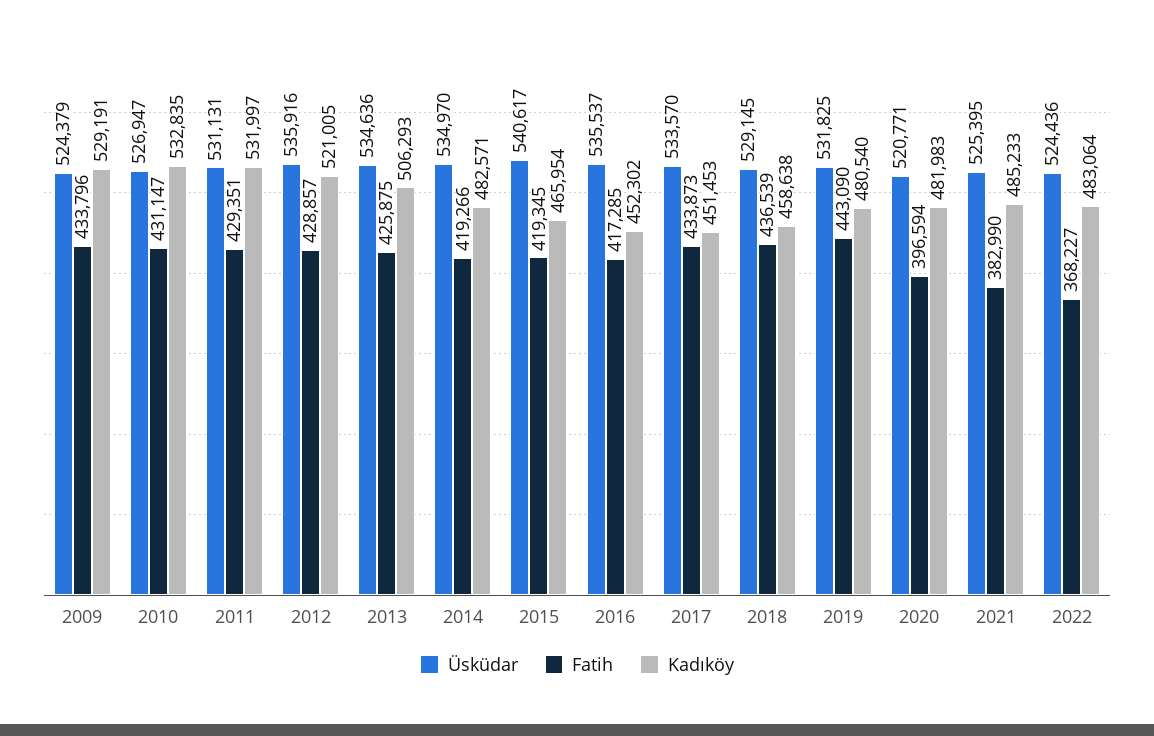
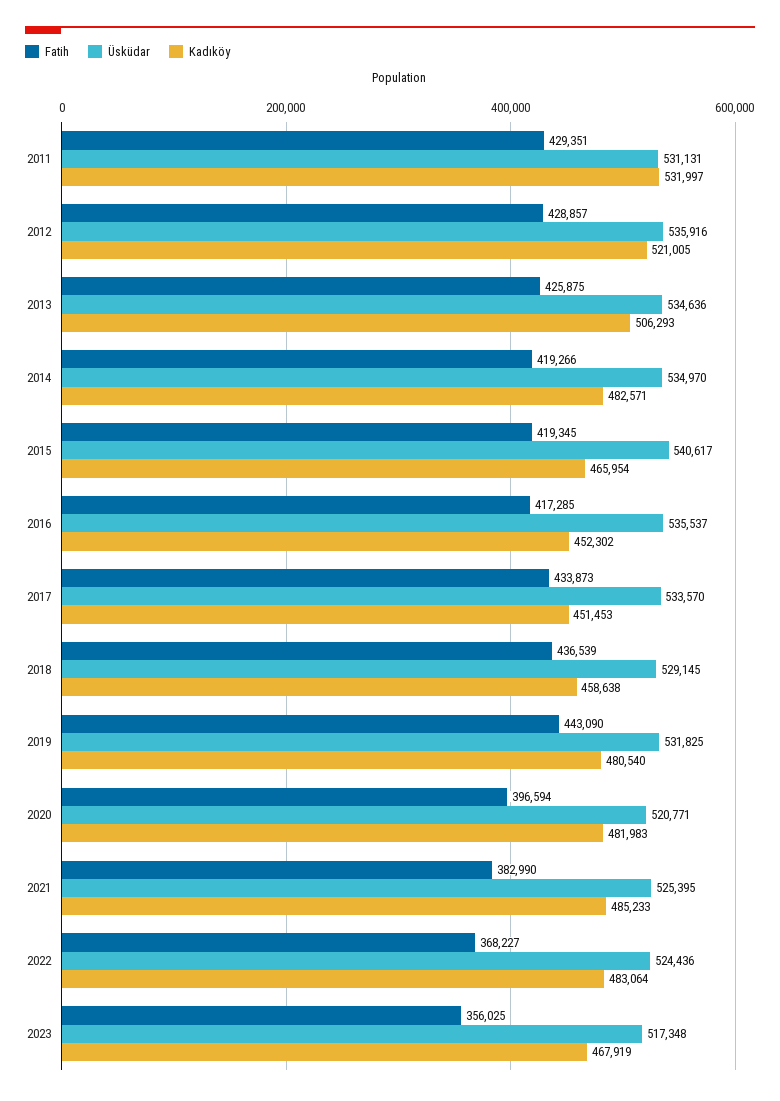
Üsküdar, 2009: 524379 -> none
Fatih, 2009: 433796 -> none
Kadıköy, 2009: 529191 -> none
Üsküdar, 2010: 526947 -> none
Fatih, 2010: 431147 -> none
Kadıköy, 2010: 532835 -> none
Fatih, 2023: none -> 356025
Üsküdar, 2023: none -> 517348
Kadıköy, 2023: none -> 467919

